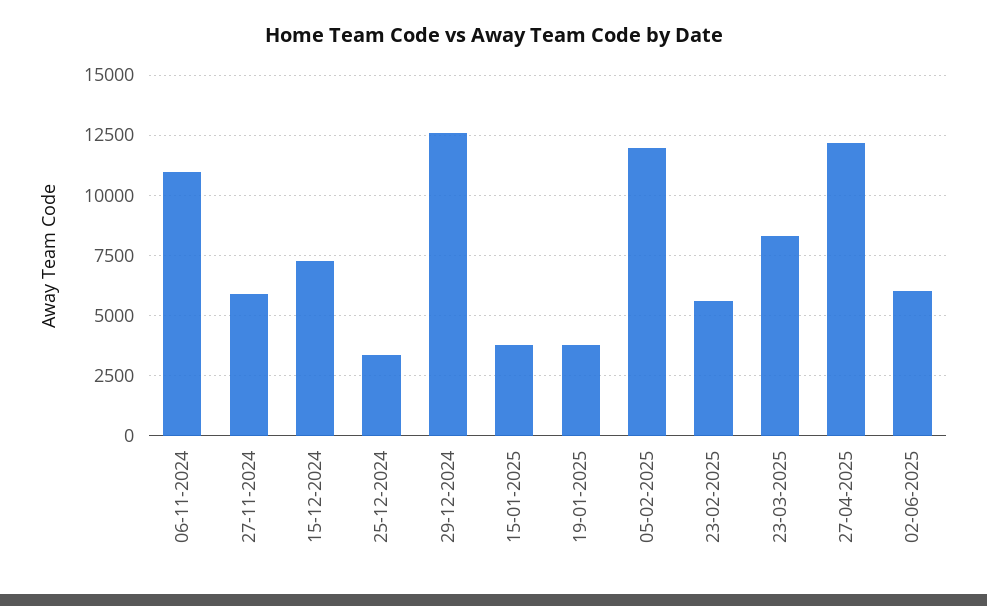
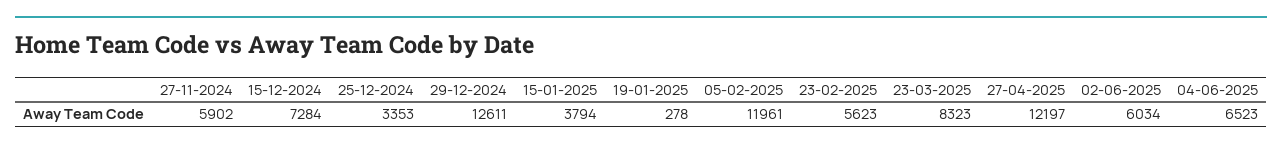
06-11-2024: 11000 -> none
19-01-2025: 3750 -> 278
04-06-2025: none -> 6523

